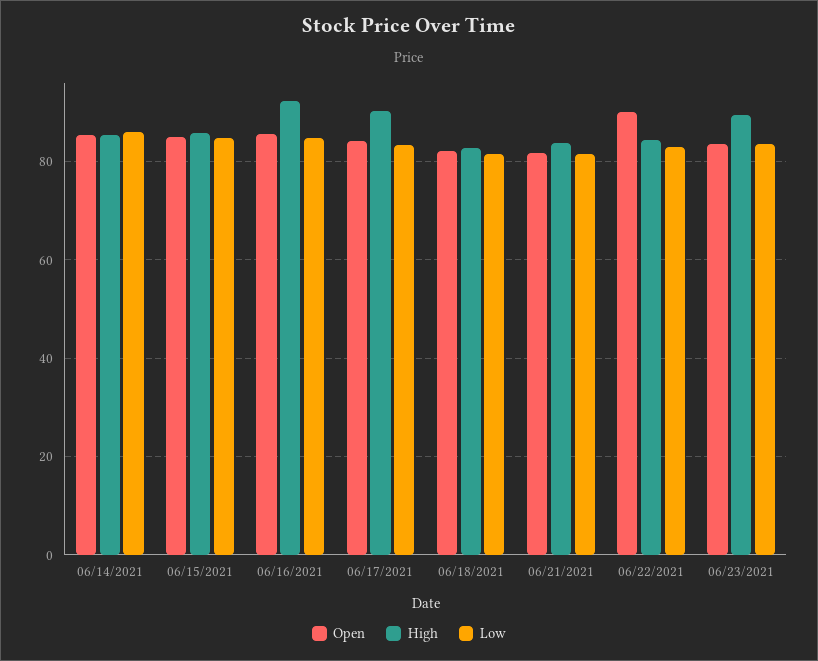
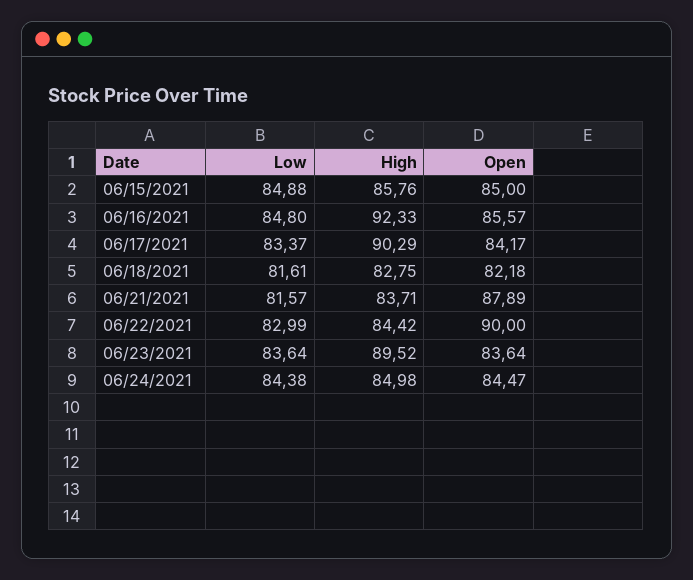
Open, 06/14/2021: 86 -> none
High, 06/14/2021: 86 -> none
Low, 06/14/2021: 86 -> none
Open, 06/21/2021: 82 -> 87.89
Low, 06/24/2021: none -> 84.38
High, 06/24/2021: none -> 84.98
Open, 06/24/2021: none -> 84.47

